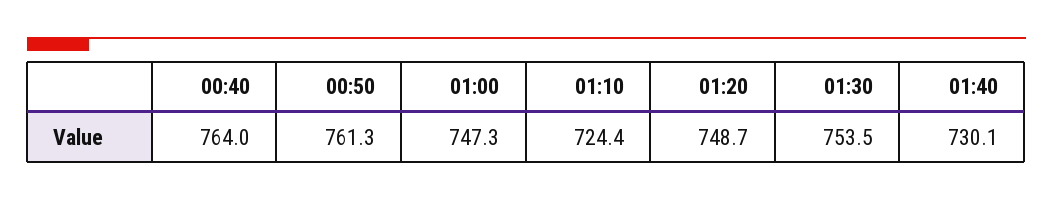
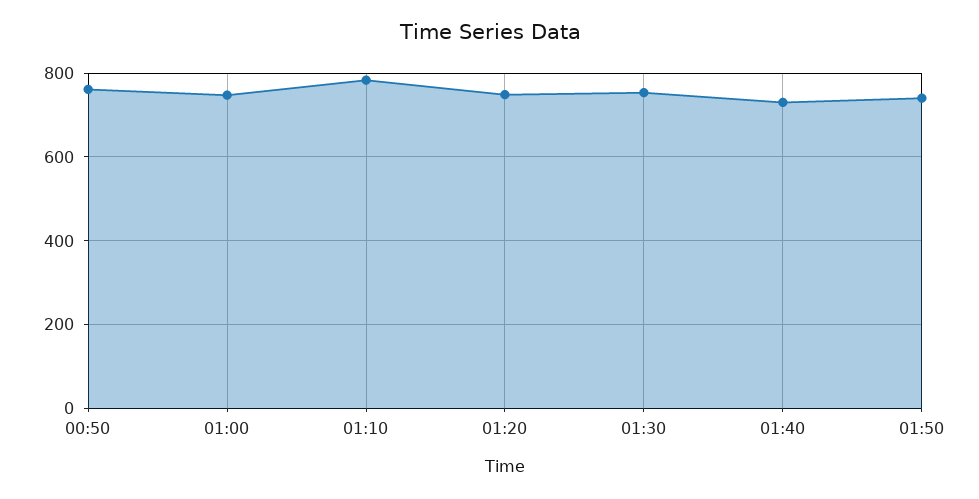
00:40: 764 -> none
01:10: 724.4 -> 780
01:50: none -> 740

